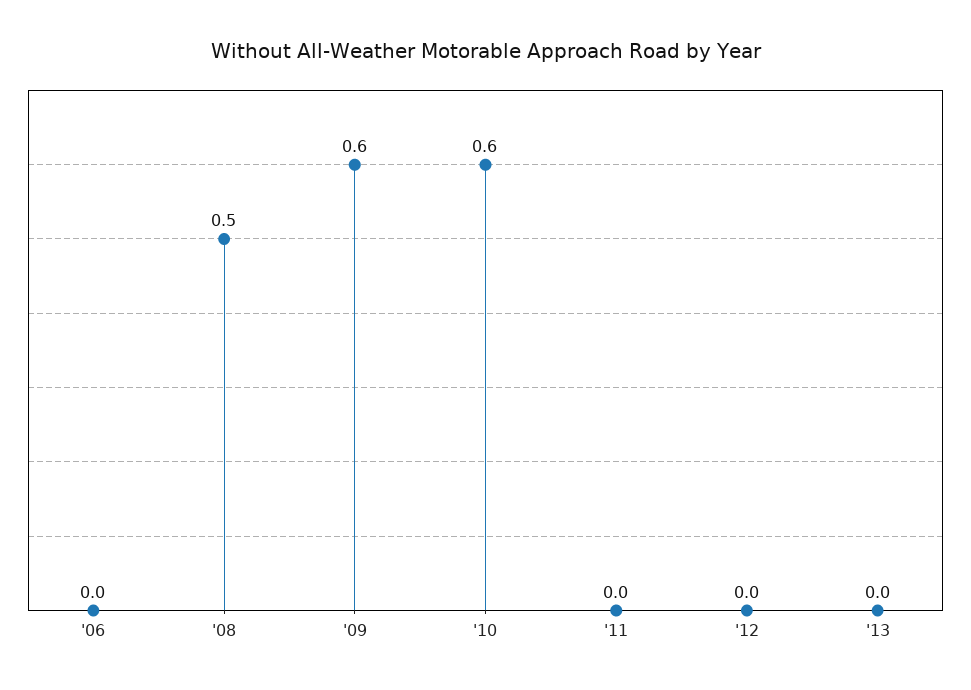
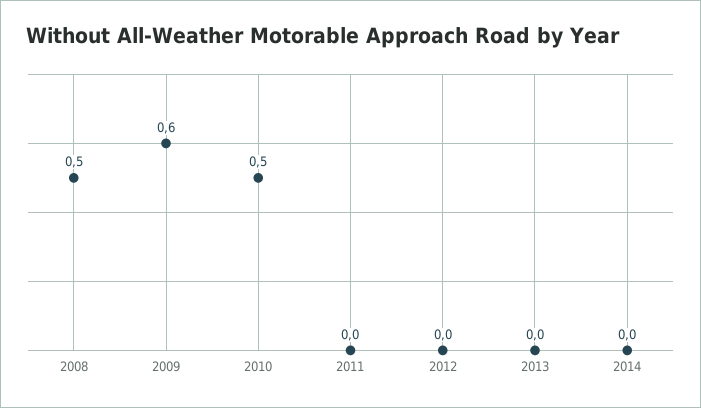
'06: 0 -> none
'10: 0.6 -> 0.5
2014: none -> 0

